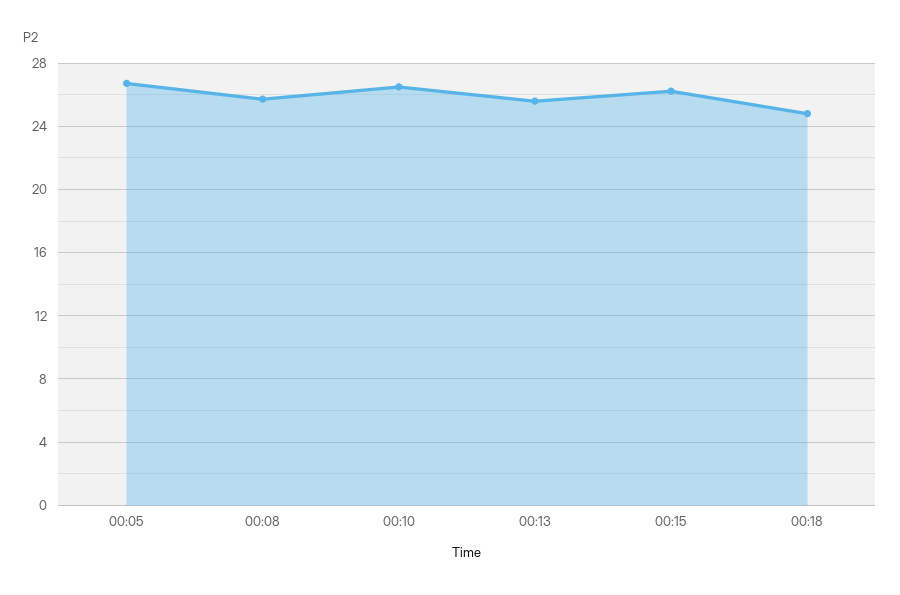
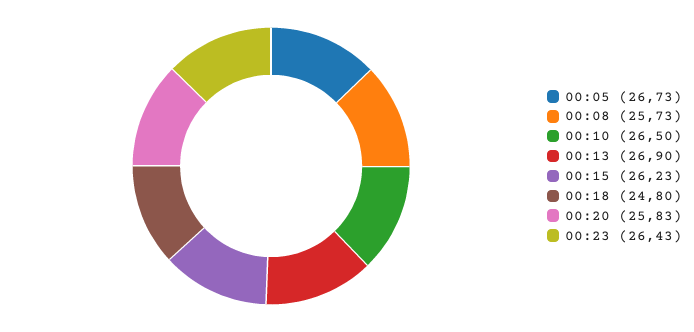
00:13: 25.5 -> 26.9
00:20: none -> 25.83
00:23: none -> 26.43

